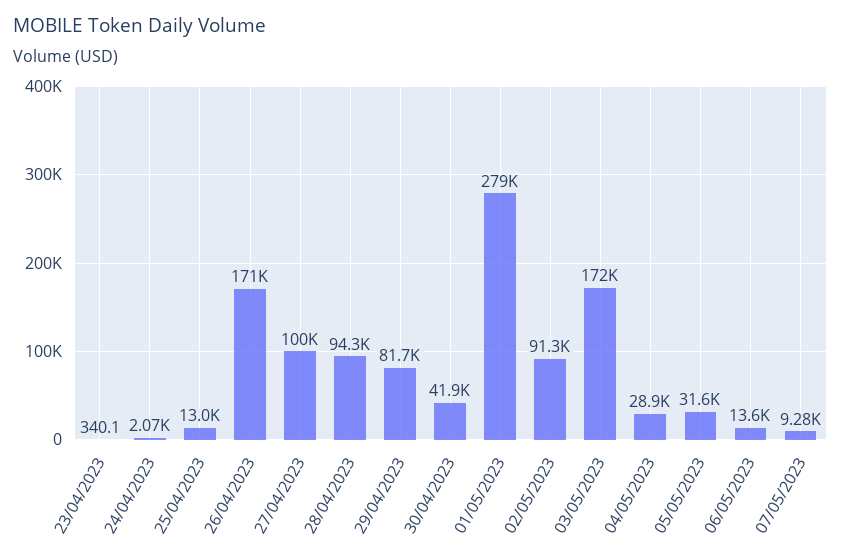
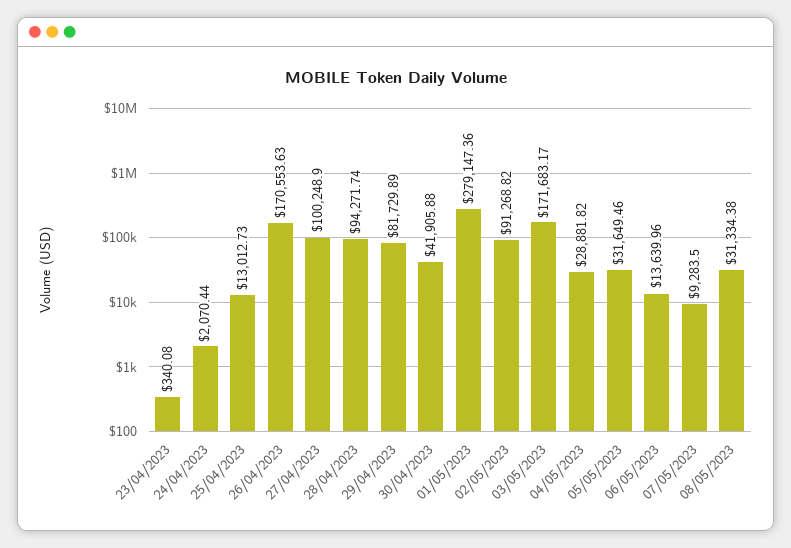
08/05/2023: none -> 31334.38

